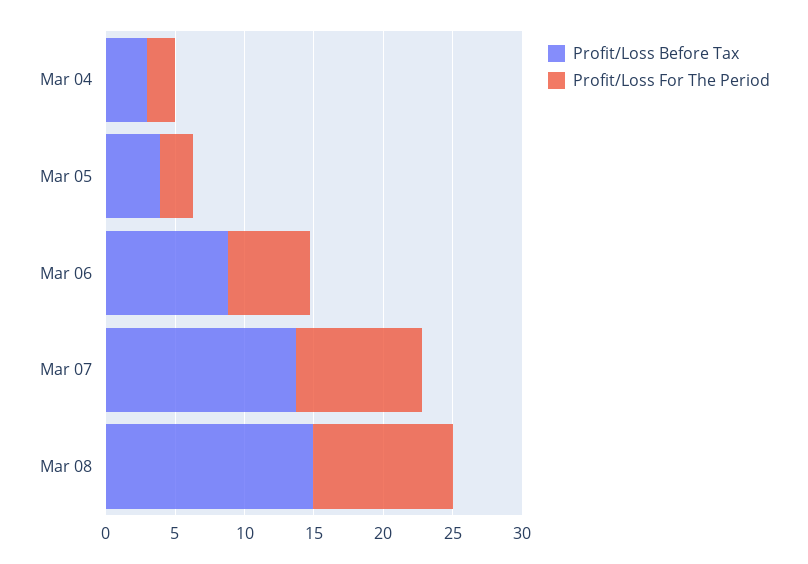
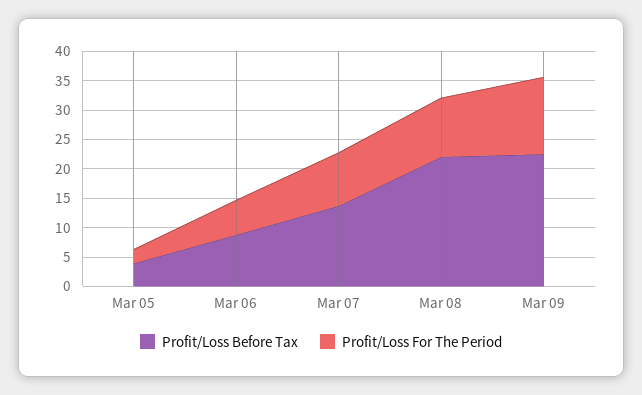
Profit/Loss Before Tax, Mar 04: 3 -> none
Profit/Loss For The Period, Mar 04: 2 -> none
Profit/Loss Before Tax, Mar 08: 15 -> 22.5
Profit/Loss Before Tax, Mar 09: none -> 22.5
Profit/Loss For The Period, Mar 09: none -> 12.5

